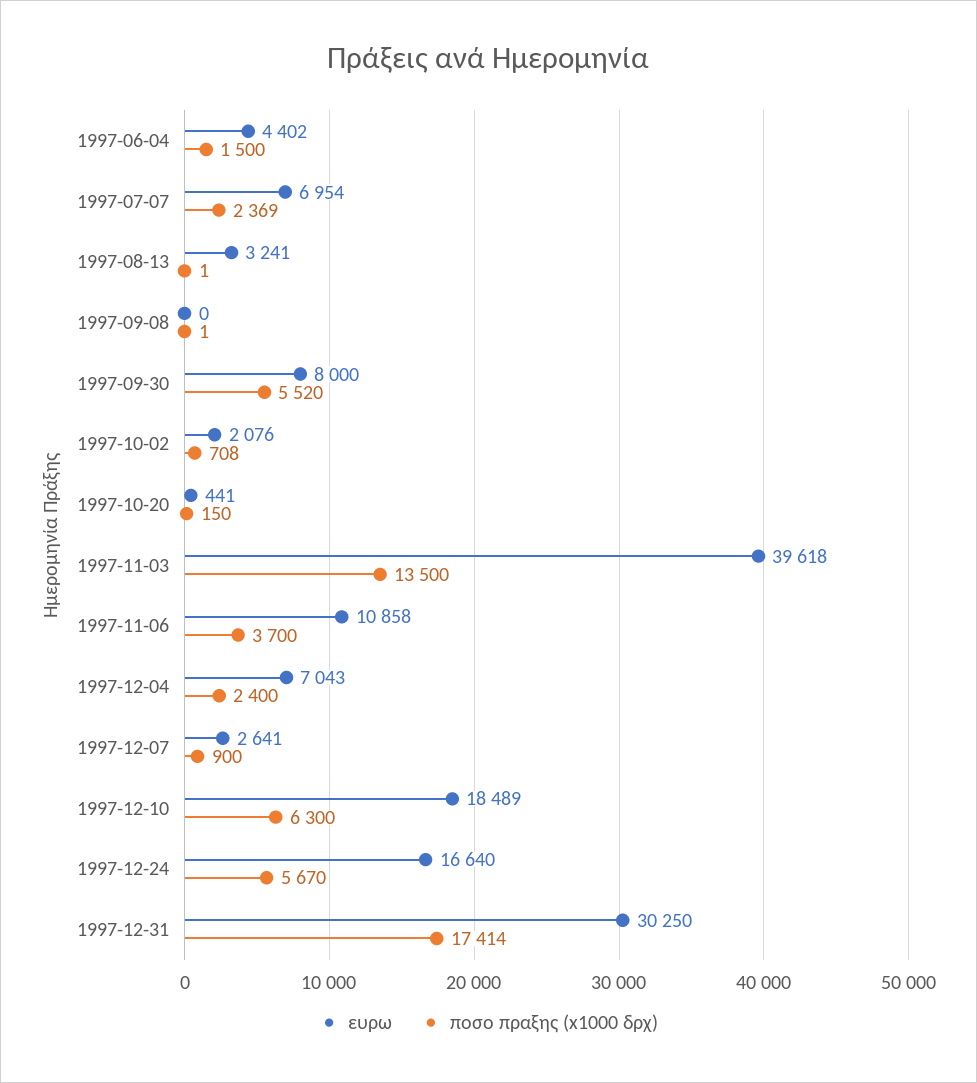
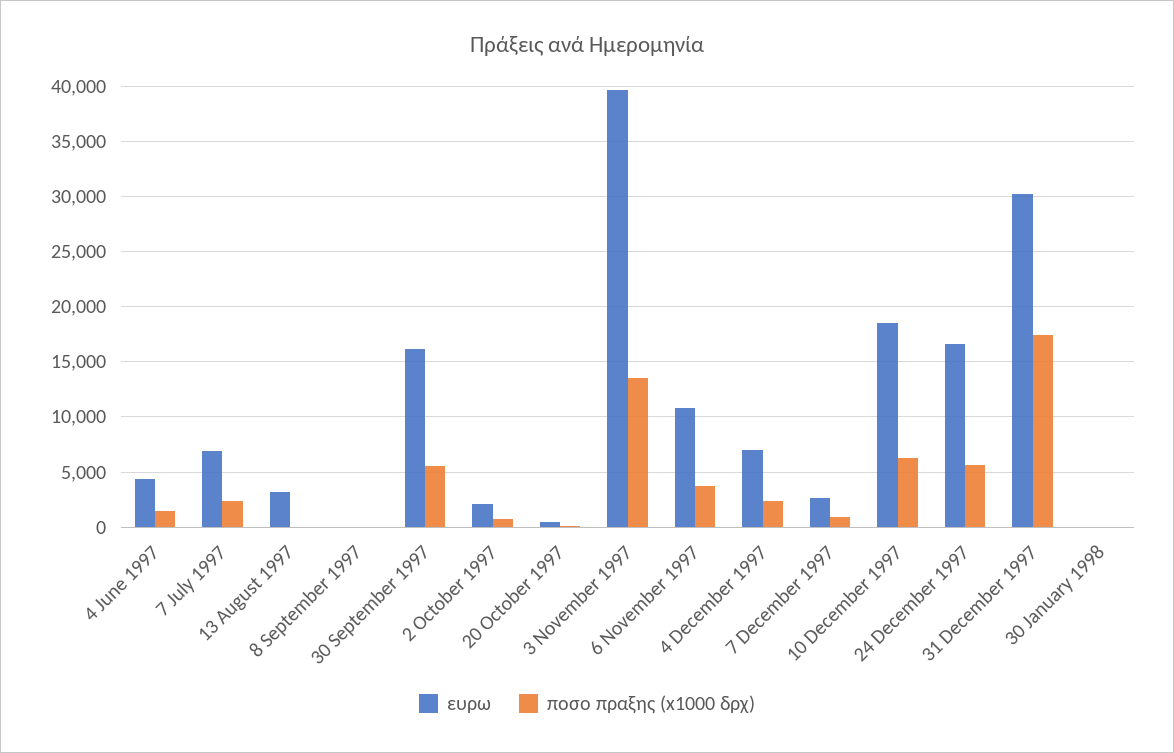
ευρω, 1997-09-30: 8000 -> 16000
ευρω, 30 January 1998: none -> 0
ποσο πραξης (x1000 δρχ), 30 January 1998: none -> 0

